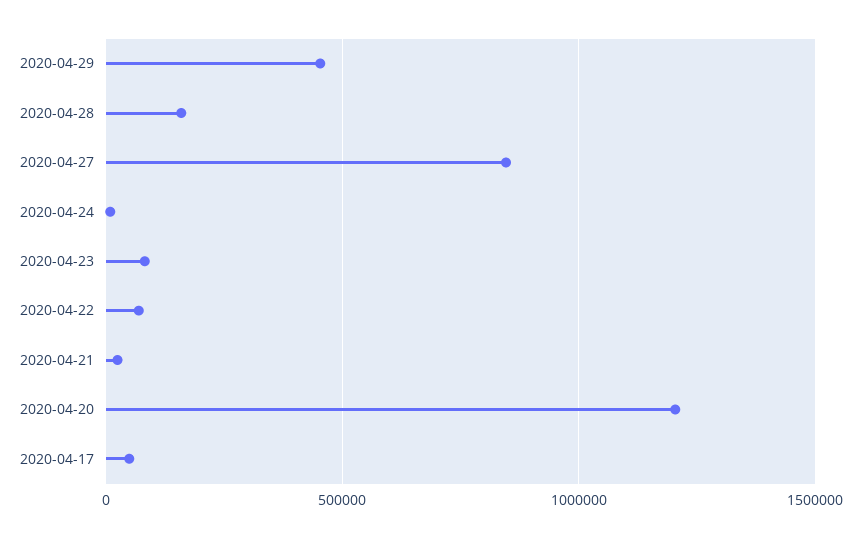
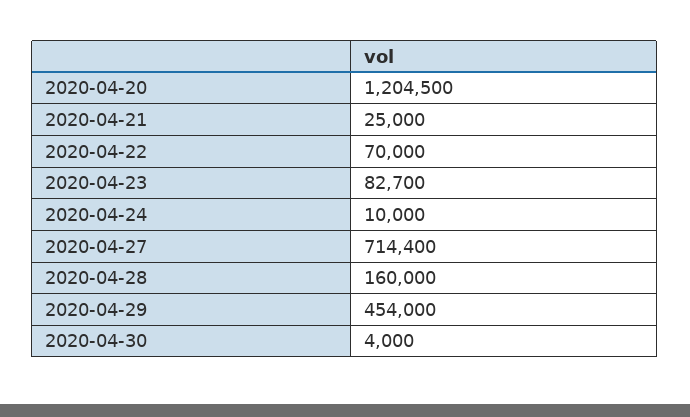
2020-04-27: 850000 -> 714400
2020-04-17: 50000 -> none
2020-04-30: none -> 4000

